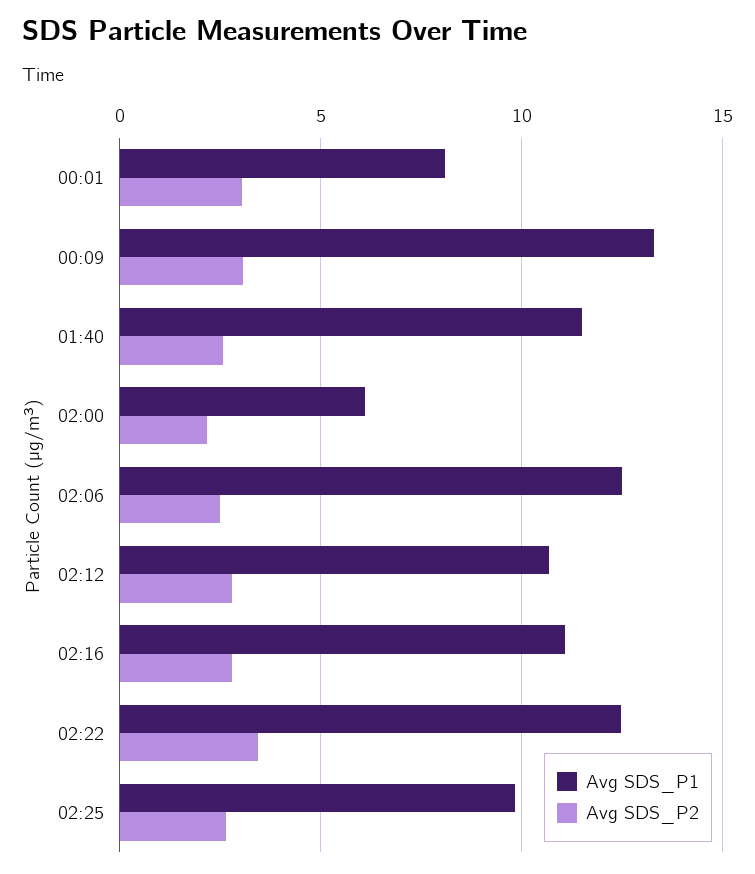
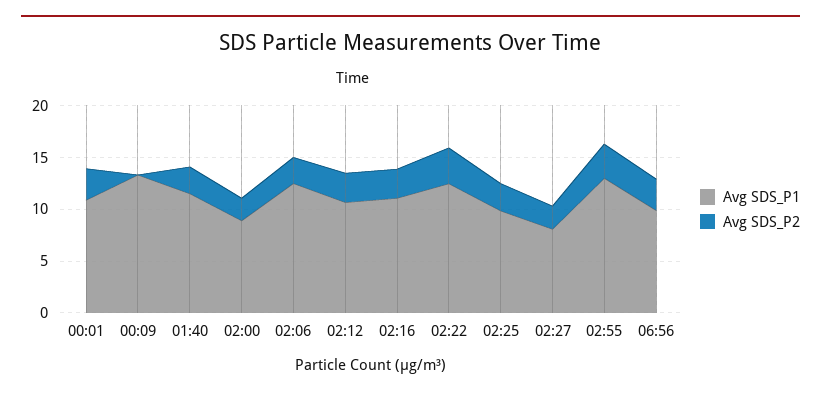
Avg SDS_P1, 00:01: 8 -> 11
Avg SDS_P2, 00:09: 3 -> 0
Avg SDS_P1, 02:00: 6 -> 9
Avg SDS_P1, 02:27: none -> 8
Avg SDS_P2, 02:27: none -> 2
Avg SDS_P1, 02:55: none -> 13
Avg SDS_P2, 02:55: none -> 3
Avg SDS_P1, 06:56: none -> 10
Avg SDS_P2, 06:56: none -> 3

